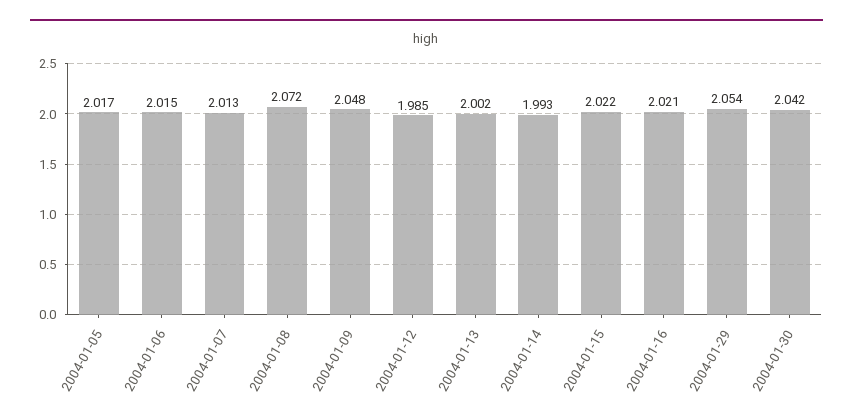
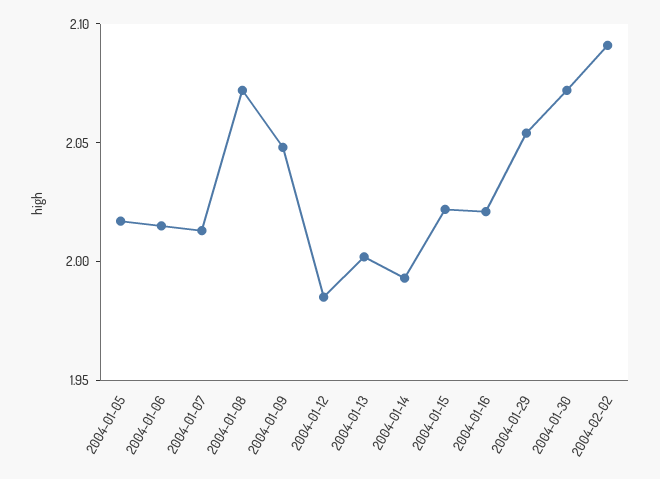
2004-01-30: 2.042 -> 2.07
2004-02-02: none -> 2.09

